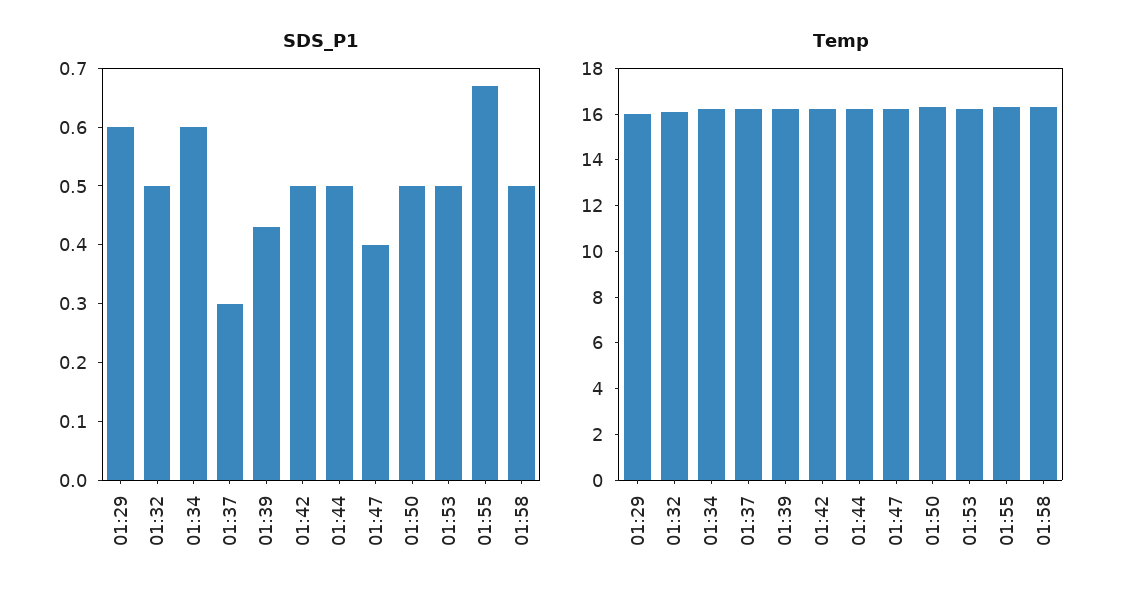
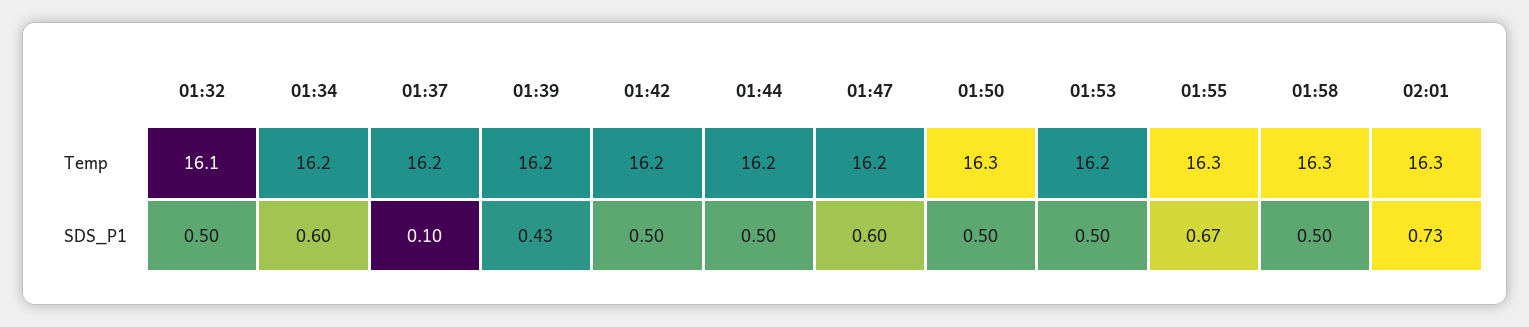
SDS_P1, 01:29: 0.6 -> none
SDS_P1, 01:37: 0.3 -> 0.1
SDS_P1, 01:47: 0.4 -> 0.6
Temp, 01:29: 16 -> none
Temp, 02:01: none -> 16.3
SDS_P1, 02:01: none -> 0.73

